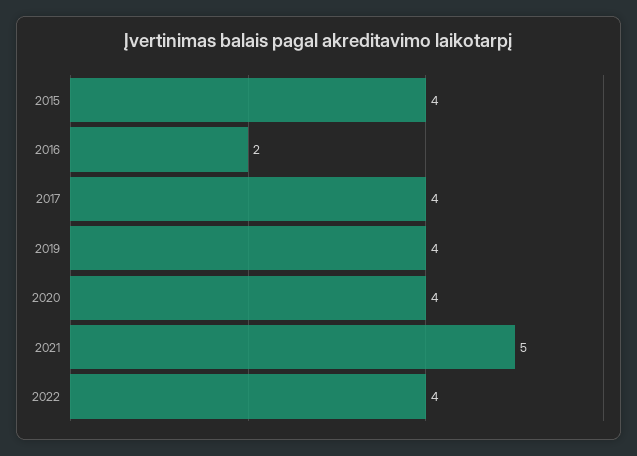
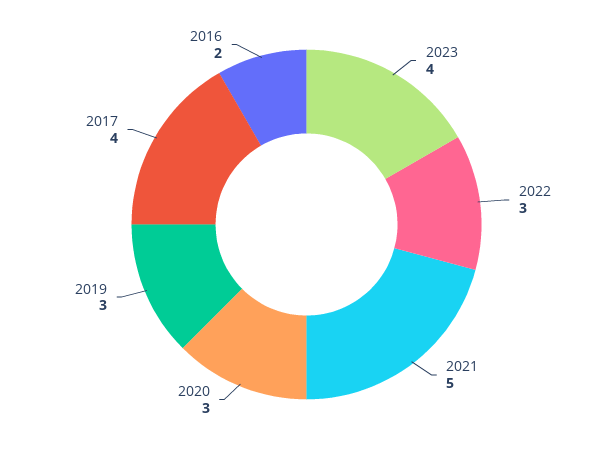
2015: 4 -> none
2019: 4 -> 3
2020: 4 -> 3
2022: 4 -> 3
2023: none -> 4

